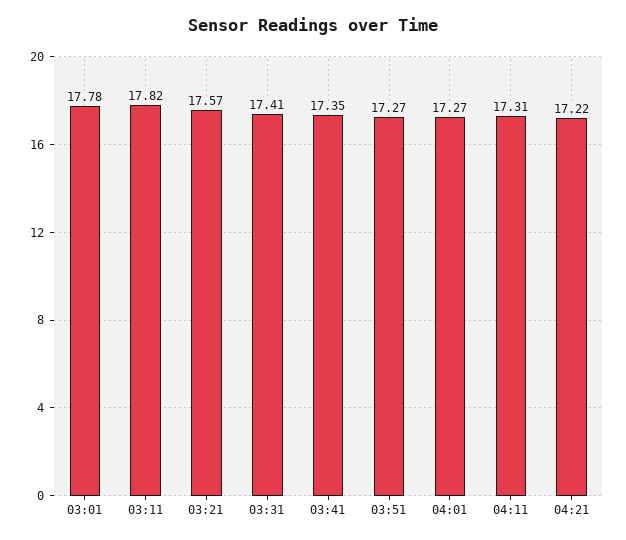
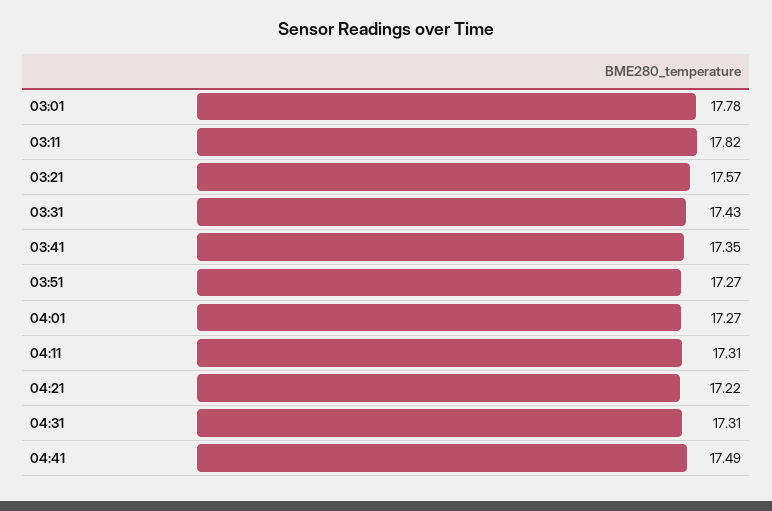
03:31: 17.41 -> 17.43
04:31: none -> 17.31
04:41: none -> 17.49

